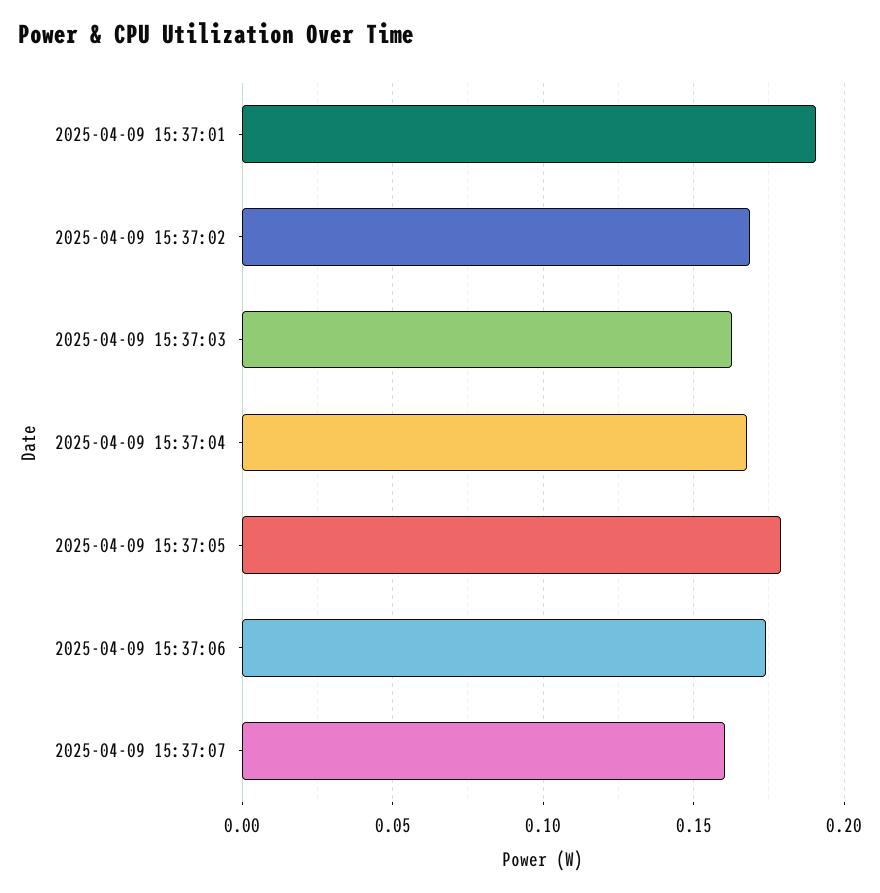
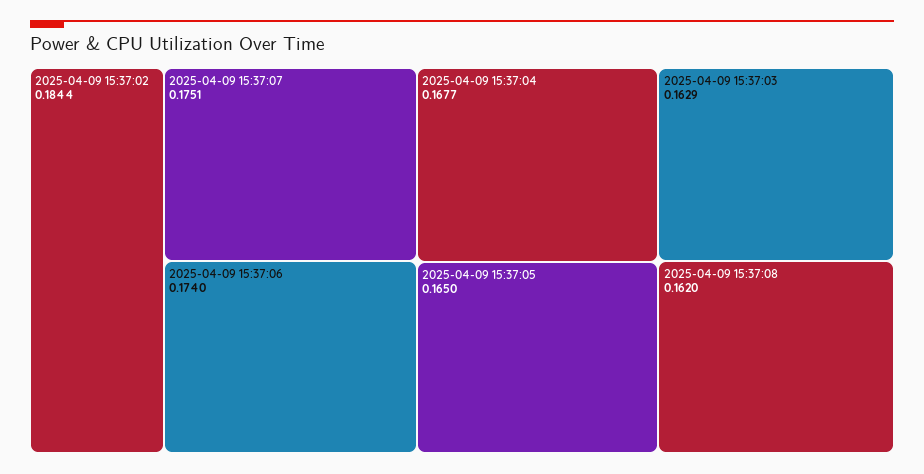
2025-04-09 15:37:01: 0.19 -> none
2025-04-09 15:37:02: 0.17 -> 0.1844
2025-04-09 15:37:05: 0.18 -> 0.165
2025-04-09 15:37:07: 0.16 -> 0.1751
2025-04-09 15:37:08: none -> 0.162

